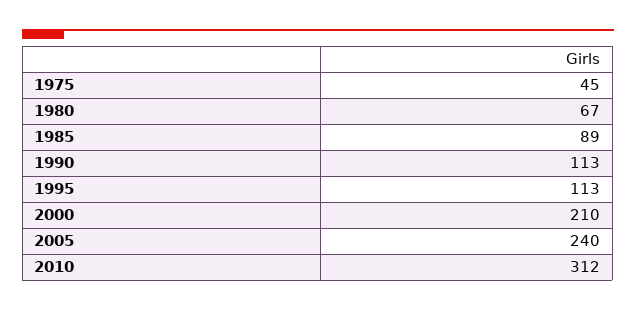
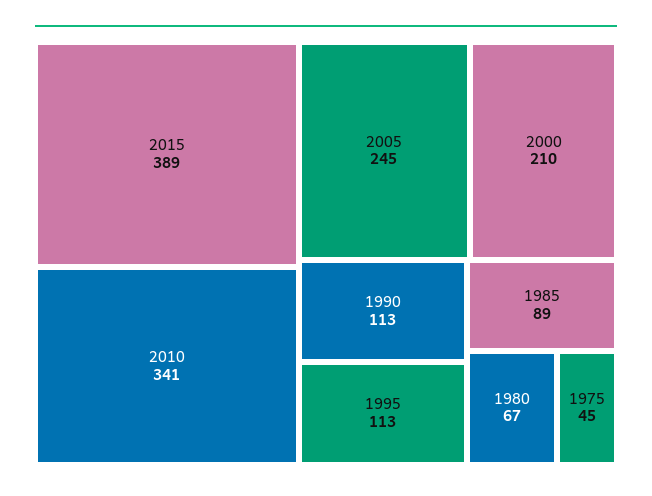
2005: 240 -> 245
2010: 312 -> 341
2015: none -> 389

